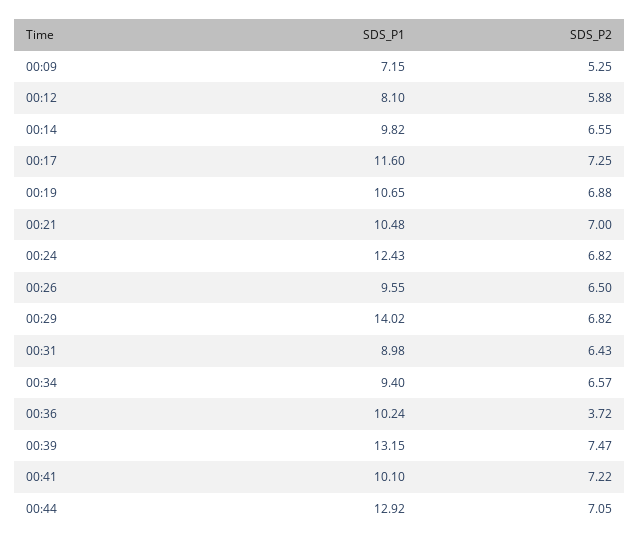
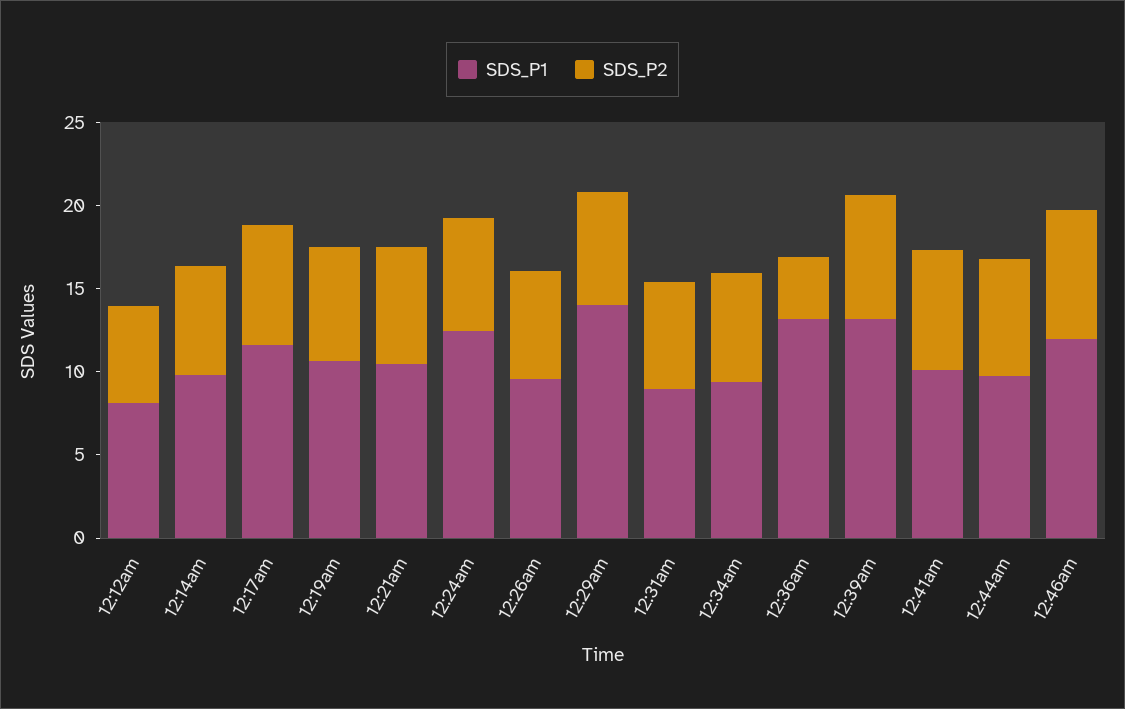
SDS_P1, 00:09: 7.15 -> none
SDS_P2, 00:09: 5.25 -> none
SDS_P1, 00:36: 10.24 -> 13
SDS_P1, 00:44: 12.92 -> 10
SDS_P1, 12:46am: none -> 12
SDS_P2, 12:46am: none -> 8

